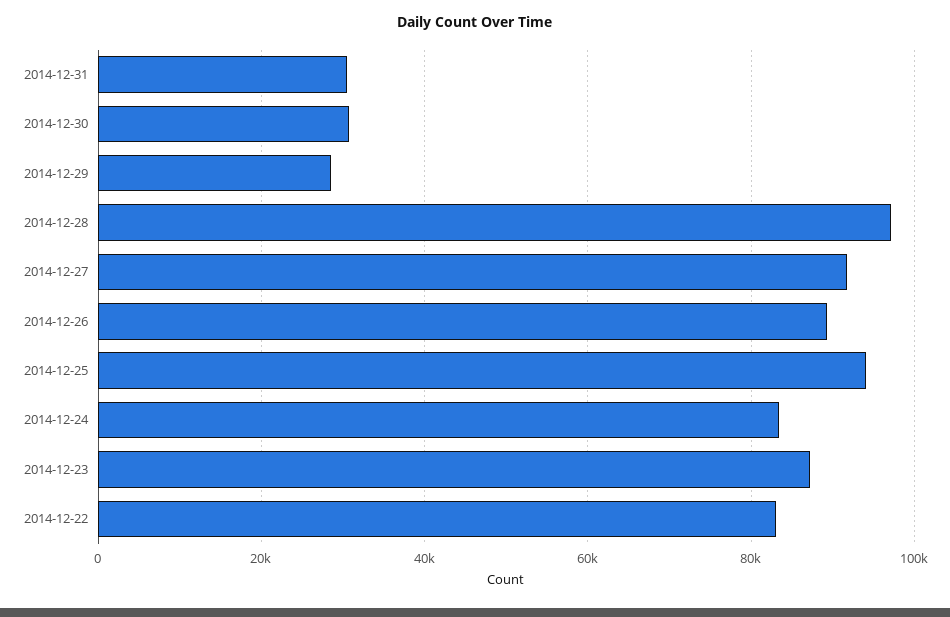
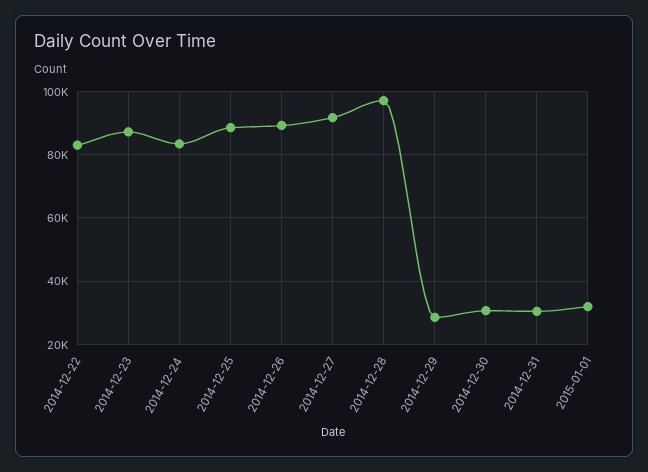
2014-12-25: 94000 -> 88000
2015-01-01: none -> 32000

